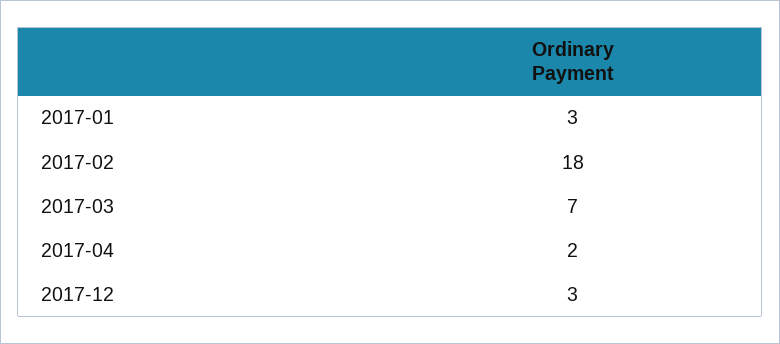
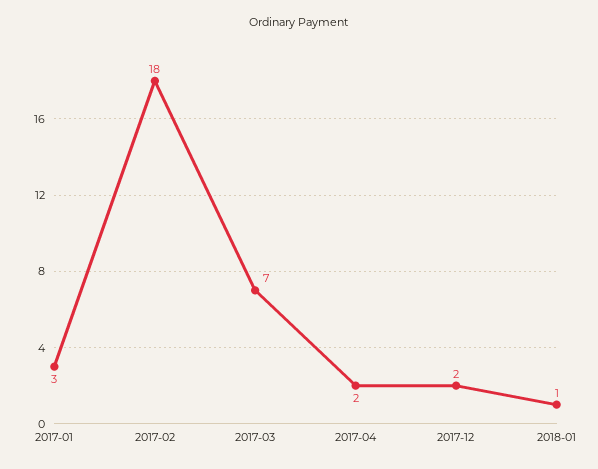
2017-12: 3 -> 2
2018-01: none -> 1

